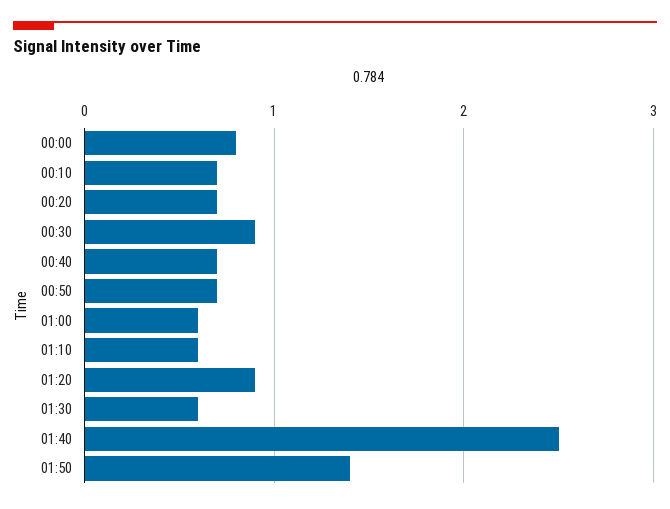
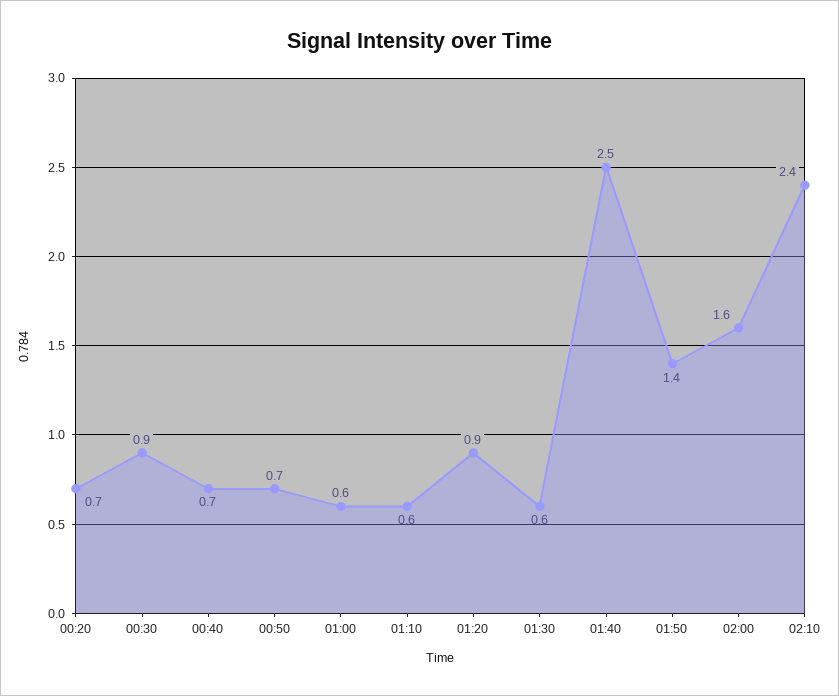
00:00: 0.8 -> none
00:10: 0.7 -> none
02:00: none -> 1.6
02:10: none -> 2.4

